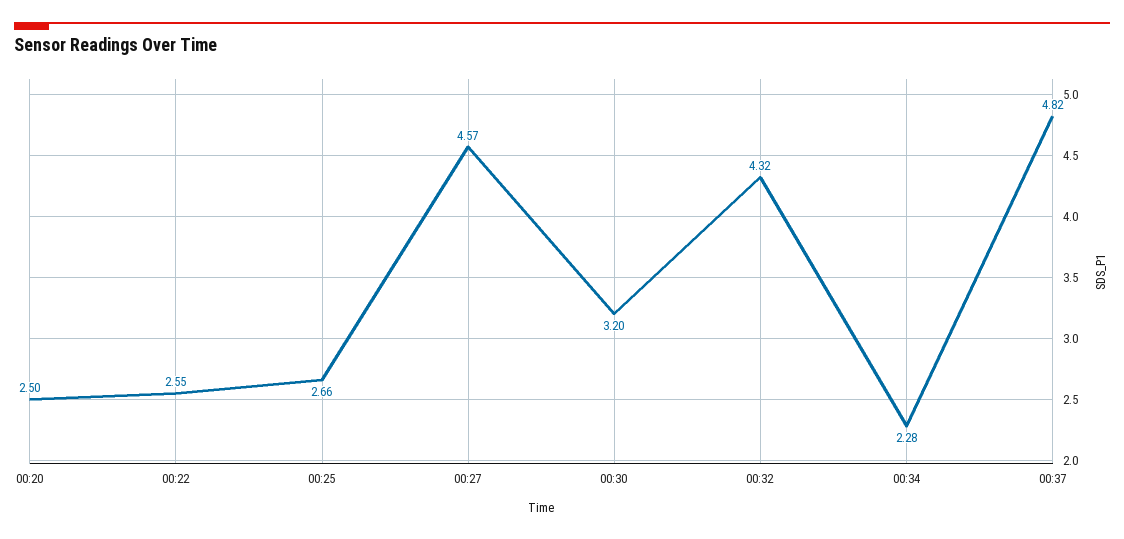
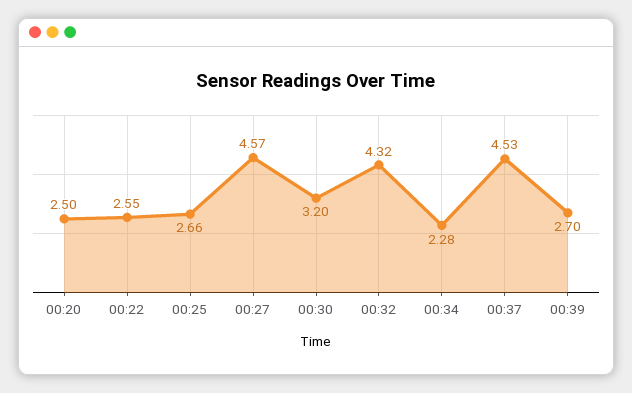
00:37: 4.82 -> 4.53
00:39: none -> 2.7

